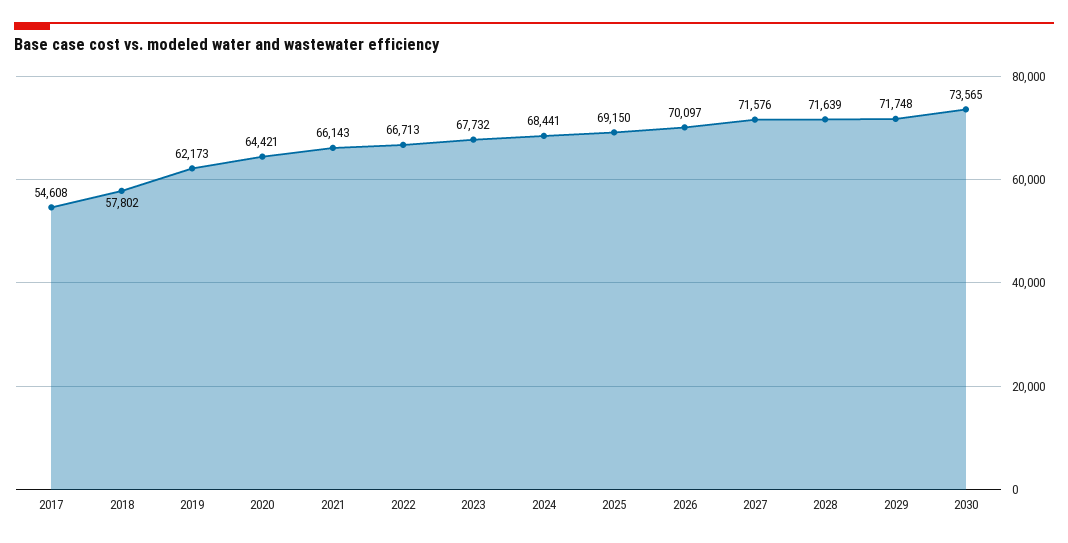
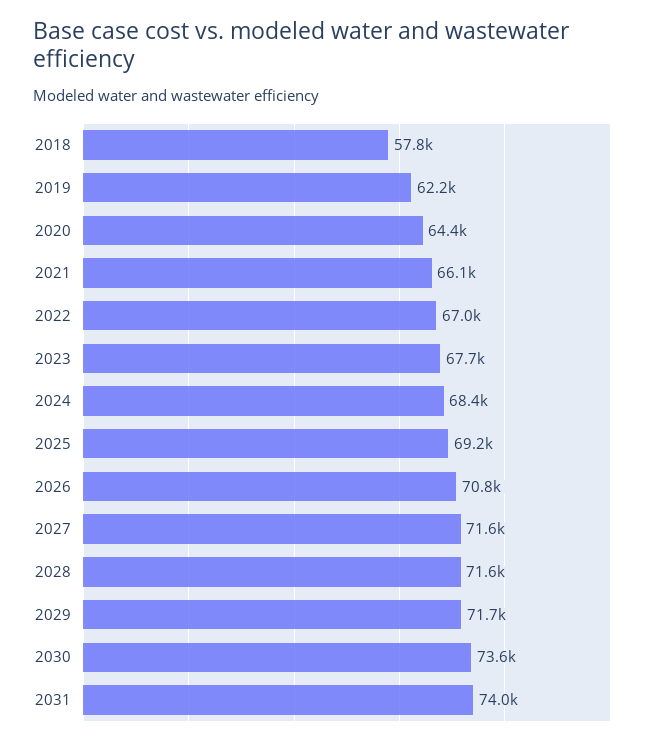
2017: 54608 -> none
2022: 66713 -> 67000
2026: 70097 -> 70800
2031: none -> 74000

